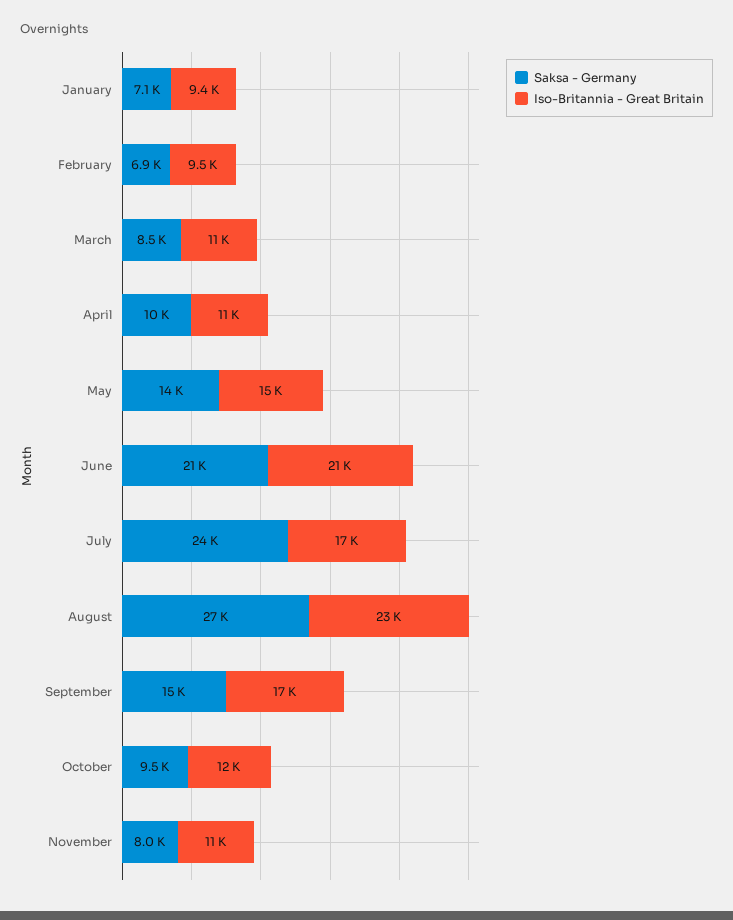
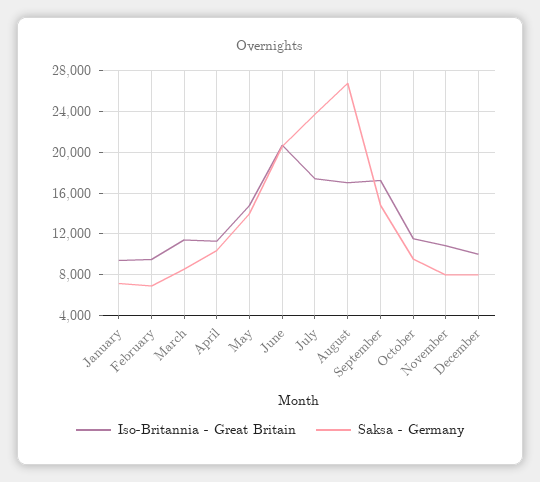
Iso-Britannia - Great Britain, August: 23000 -> 17000
Iso-Britannia - Great Britain, December: none -> 10000
Saksa - Germany, December: none -> 8000

